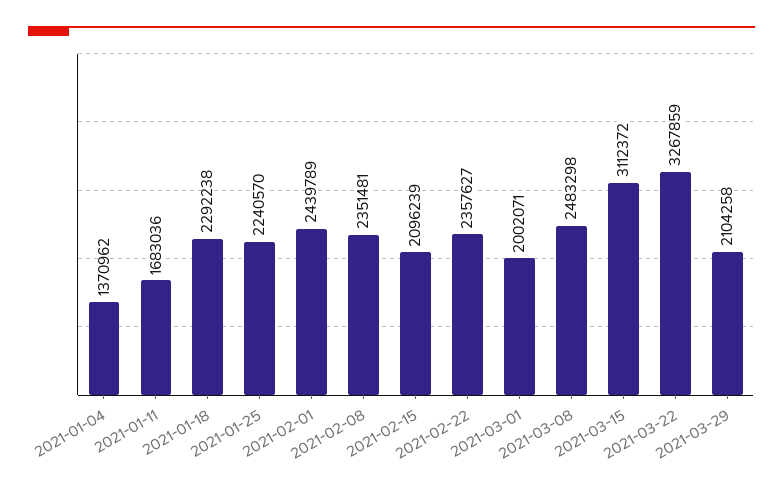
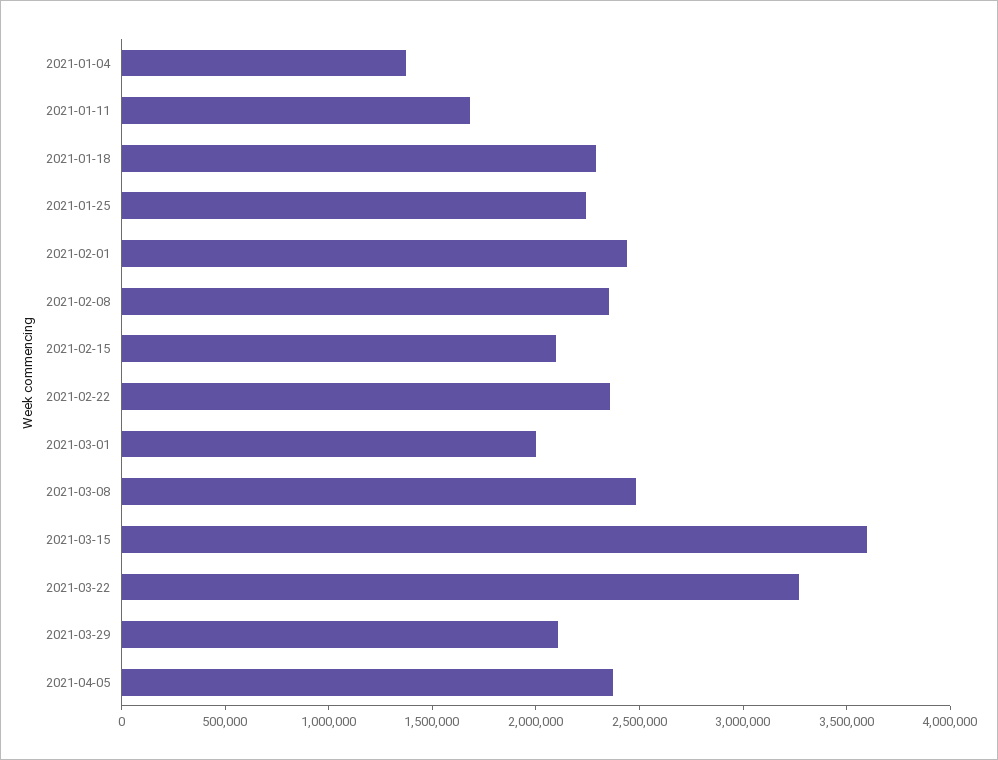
2021-03-15: 3112372 -> 3600000
2021-04-05: none -> 2400000

